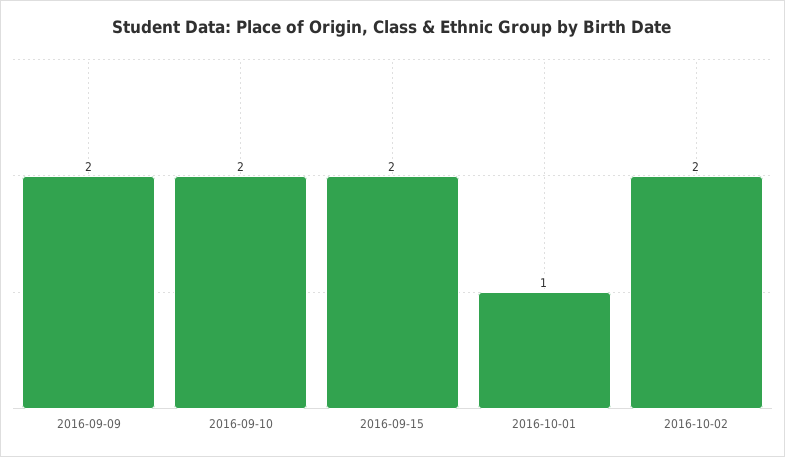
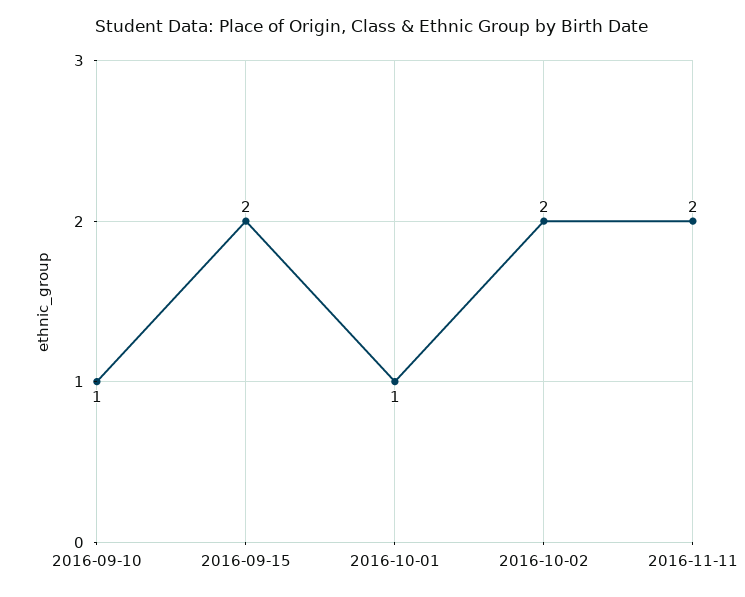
2016-09-09: 2 -> none
2016-09-10: 2 -> 1
2016-11-11: none -> 2

